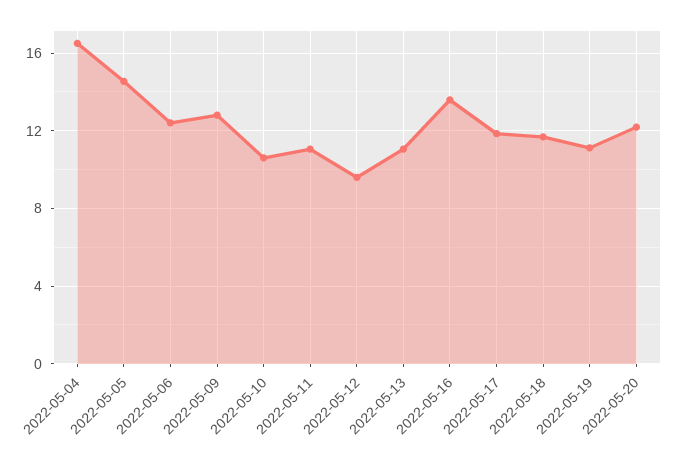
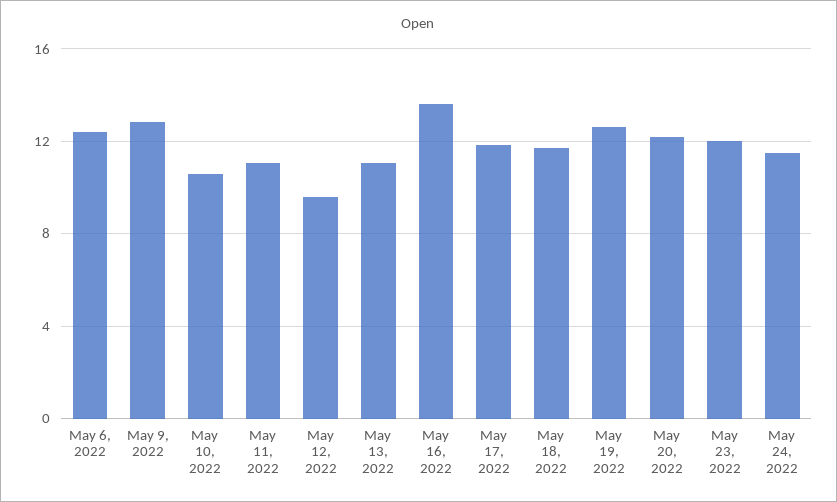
2022-05-04: 16.5 -> none
2022-05-05: 14.5 -> none
2022-05-19: 11 -> 12.5
May 23, 2022: none -> 12
May 24, 2022: none -> 11.5

